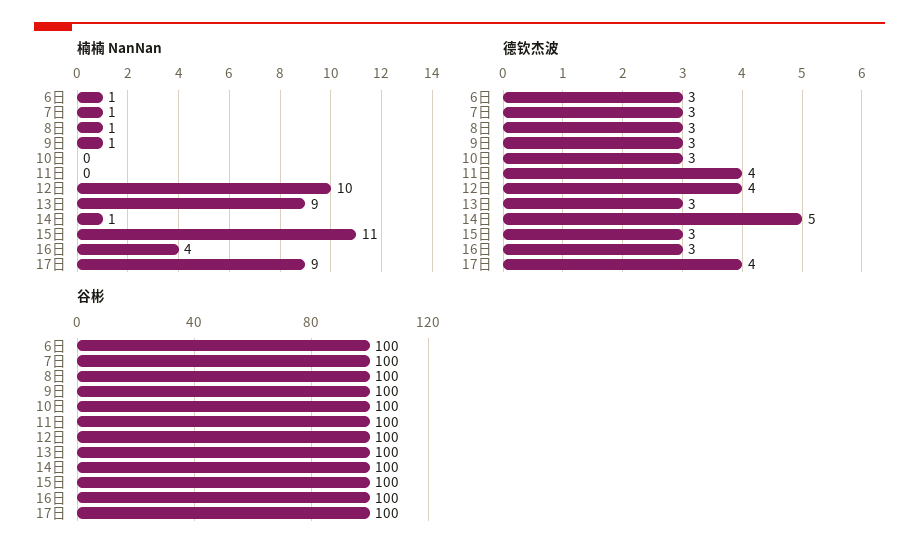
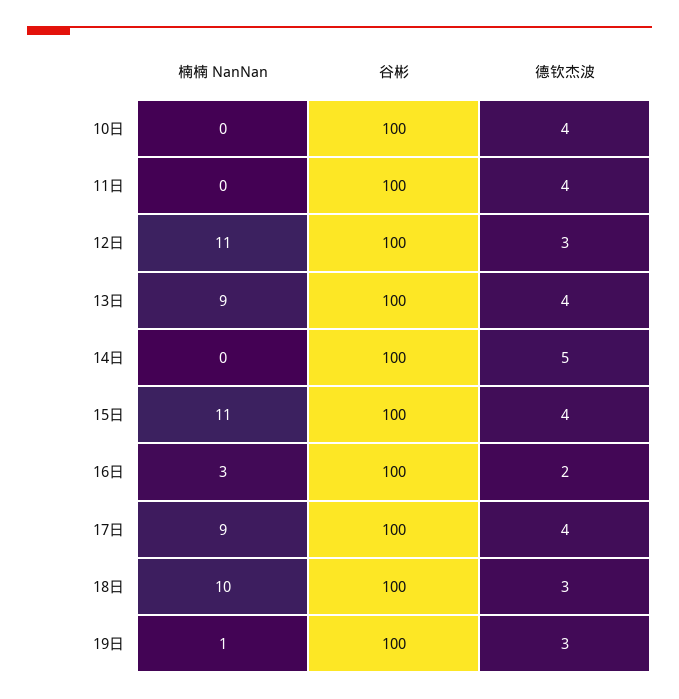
楠楠 NanNan, 6日: 1 -> none
楠楠 NanNan, 7日: 1 -> none
楠楠 NanNan, 8日: 1 -> none
楠楠 NanNan, 9日: 1 -> none
楠楠 NanNan, 12日: 10 -> 11
楠楠 NanNan, 14日: 1 -> 0
楠楠 NanNan, 16日: 4 -> 3
德钦杰波, 6日: 3 -> none
德钦杰波, 7日: 3 -> none
德钦杰波, 8日: 3 -> none
德钦杰波, 9日: 3 -> none
德钦杰波, 10日: 3 -> 4
德钦杰波, 12日: 4 -> 3
德钦杰波, 13日: 3 -> 4
德钦杰波, 15日: 3 -> 4
德钦杰波, 16日: 3 -> 2
谷彬, 6日: 100 -> none
谷彬, 7日: 100 -> none
谷彬, 8日: 100 -> none
谷彬, 9日: 100 -> none
楠楠 NanNan, 18日: none -> 10
谷彬, 18日: none -> 100
德钦杰波, 18日: none -> 3
楠楠 NanNan, 19日: none -> 1
谷彬, 19日: none -> 100
德钦杰波, 19日: none -> 3

